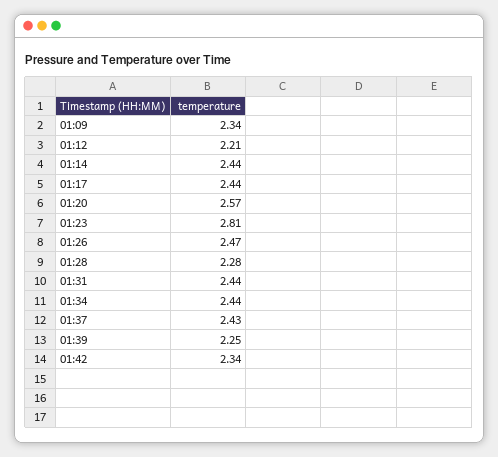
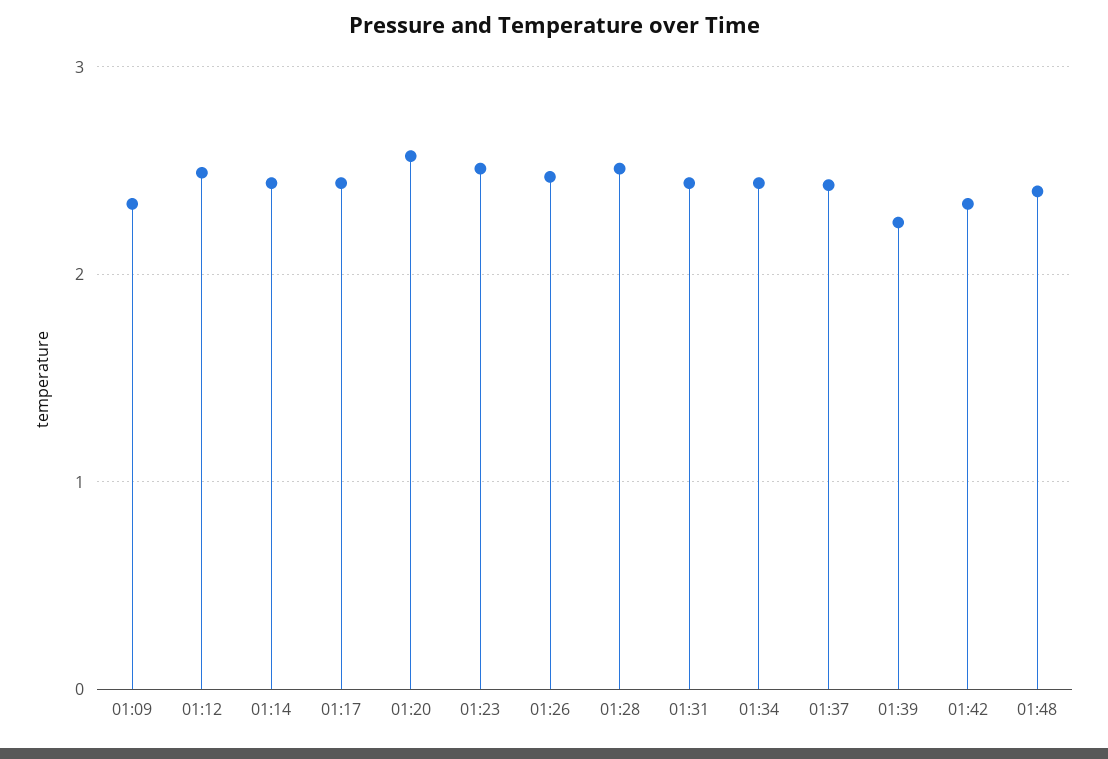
01:12: 2.21 -> 2.5
01:23: 2.81 -> 2.5
01:28: 2.28 -> 2.5
01:48: none -> 2.4

